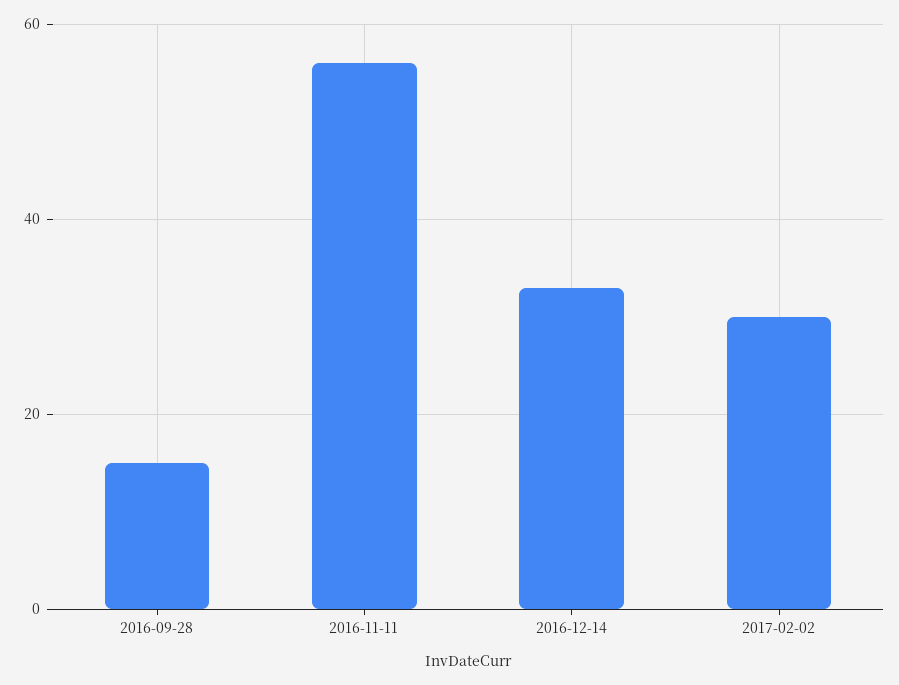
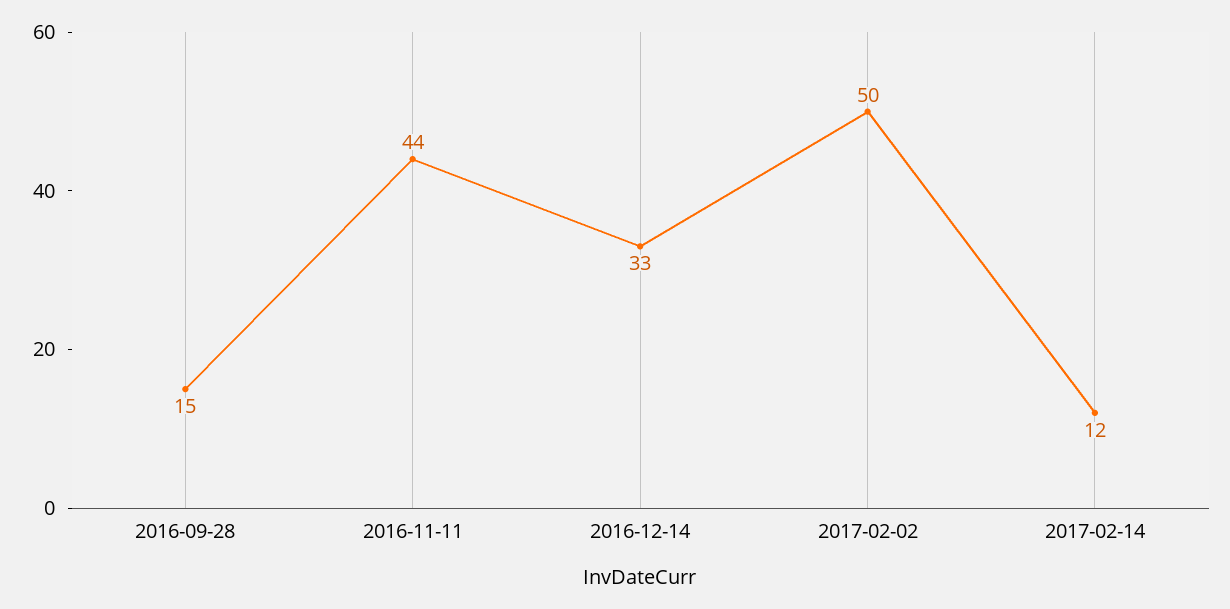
2016-11-11: 55 -> 44
2017-02-02: 30 -> 50
2017-02-14: none -> 12

